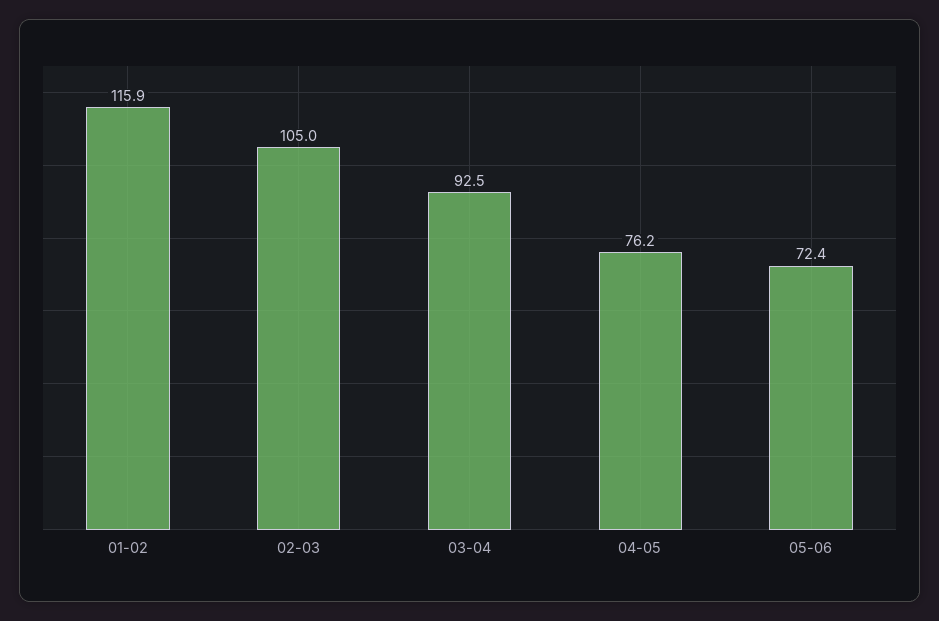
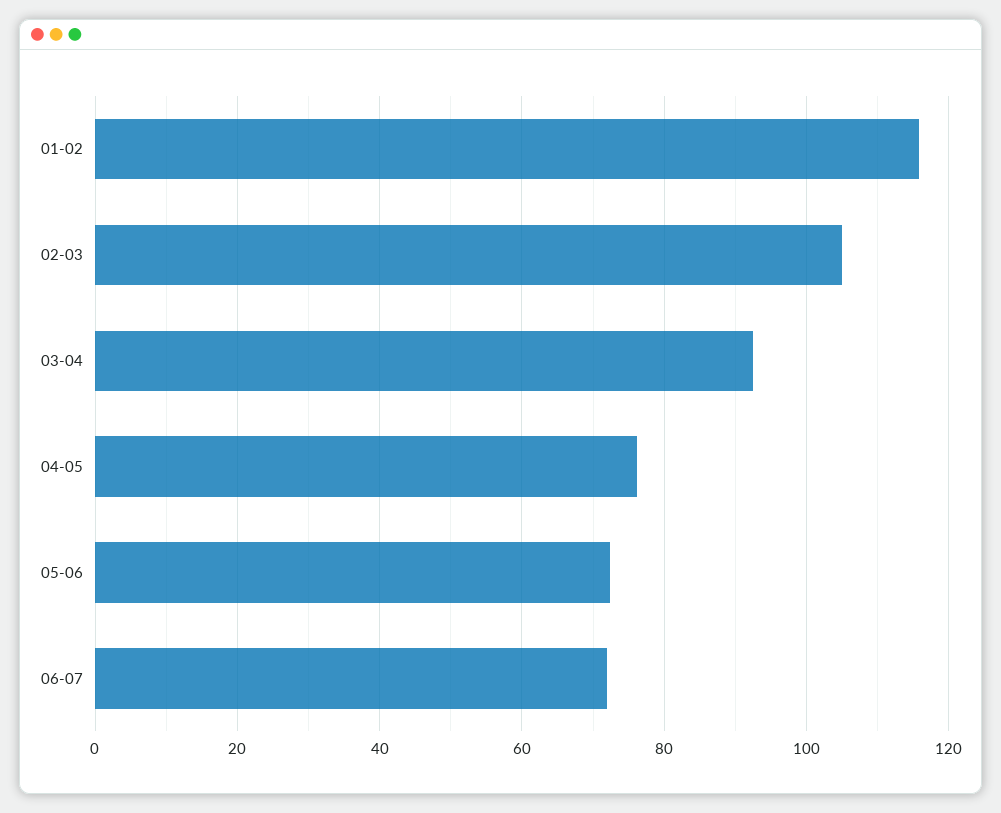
06-07: none -> 72

